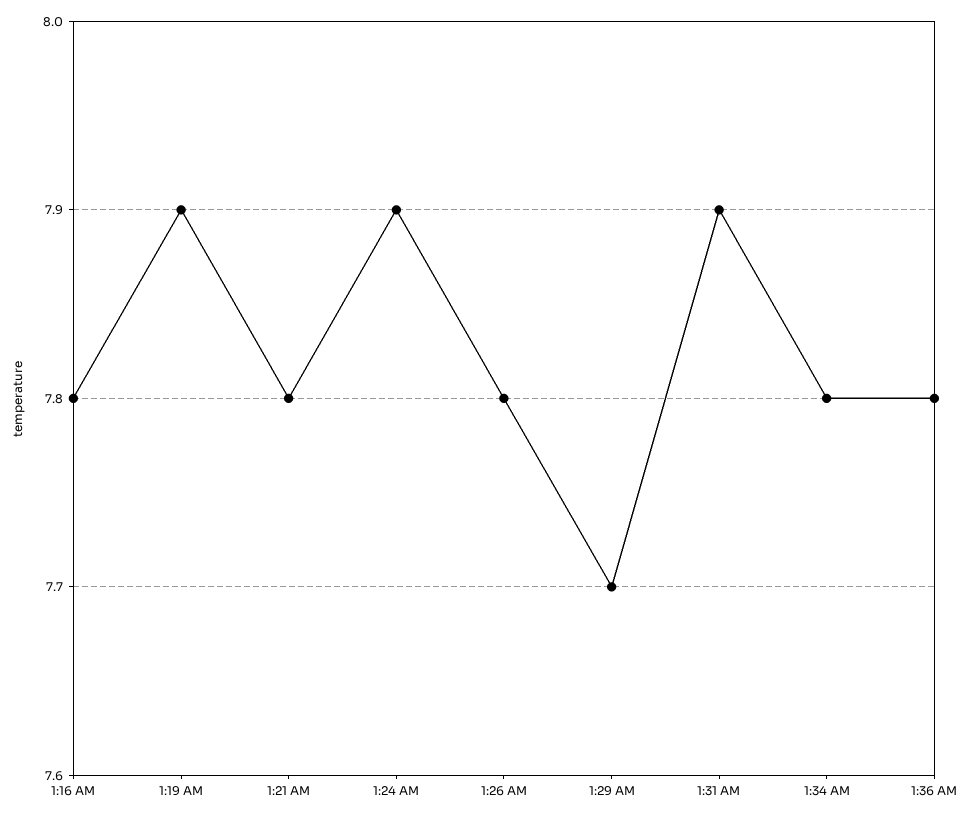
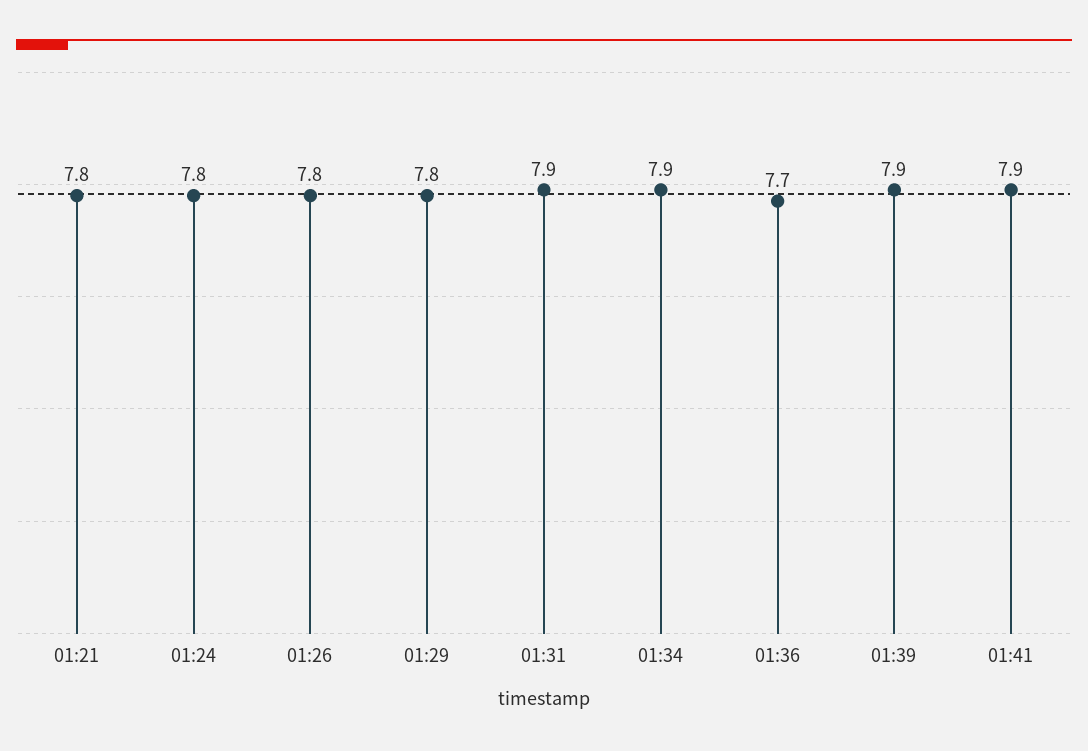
1:16 AM: 7.8 -> none
1:19 AM: 7.9 -> none
1:24 AM: 7.9 -> 7.8
1:29 AM: 7.7 -> 7.8
1:34 AM: 7.8 -> 7.9
1:36 AM: 7.8 -> 7.7
01:39: none -> 7.9
01:41: none -> 7.9

